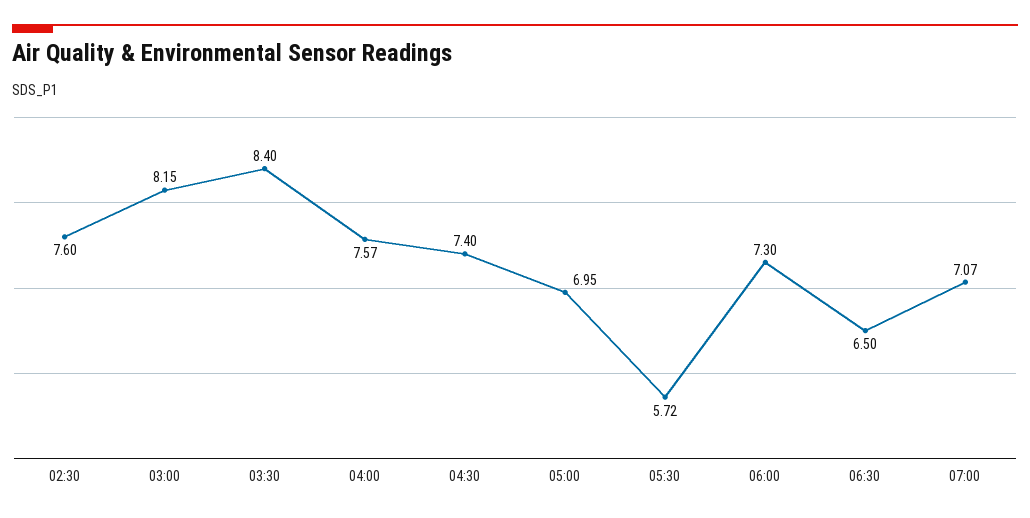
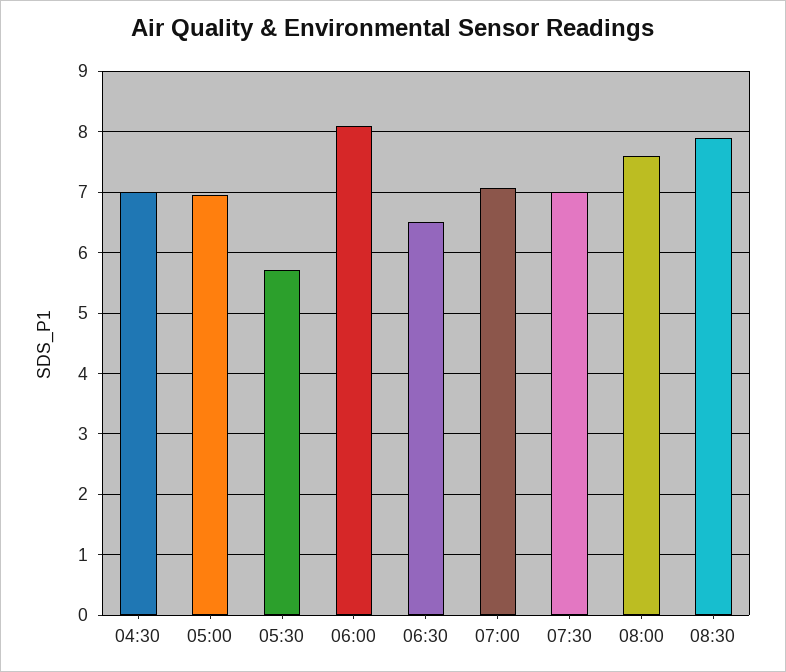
02:30: 7.6 -> none
03:00: 8.15 -> none
03:30: 8.4 -> none
04:00: 7.57 -> none
04:30: 7.4 -> 7
06:00: 7.3 -> 8.1
07:30: none -> 7
08:00: none -> 7.6
08:30: none -> 7.9

